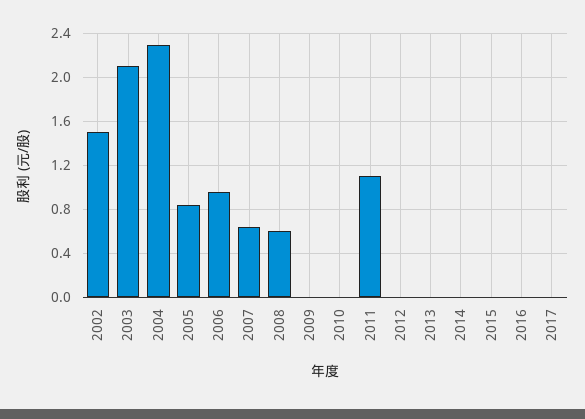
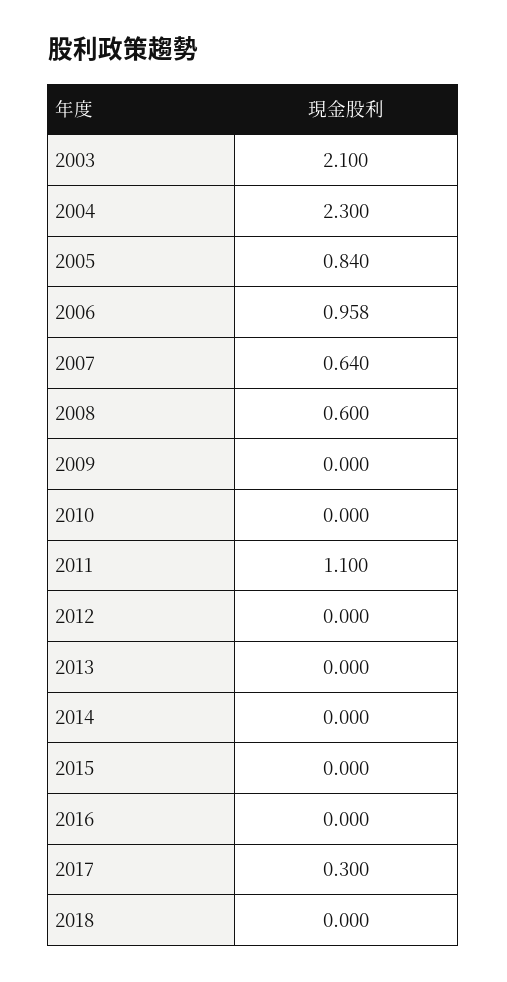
2002: 1.5 -> none
2017: 0 -> 0.3
2018: none -> 0

